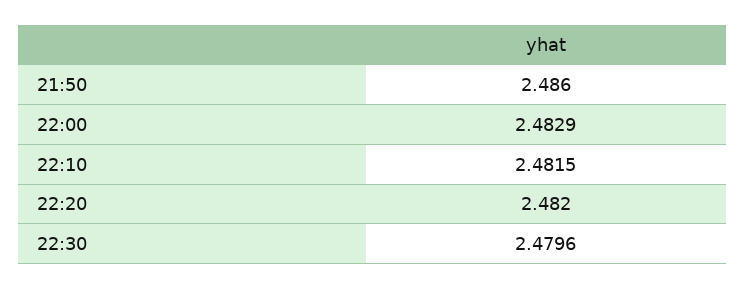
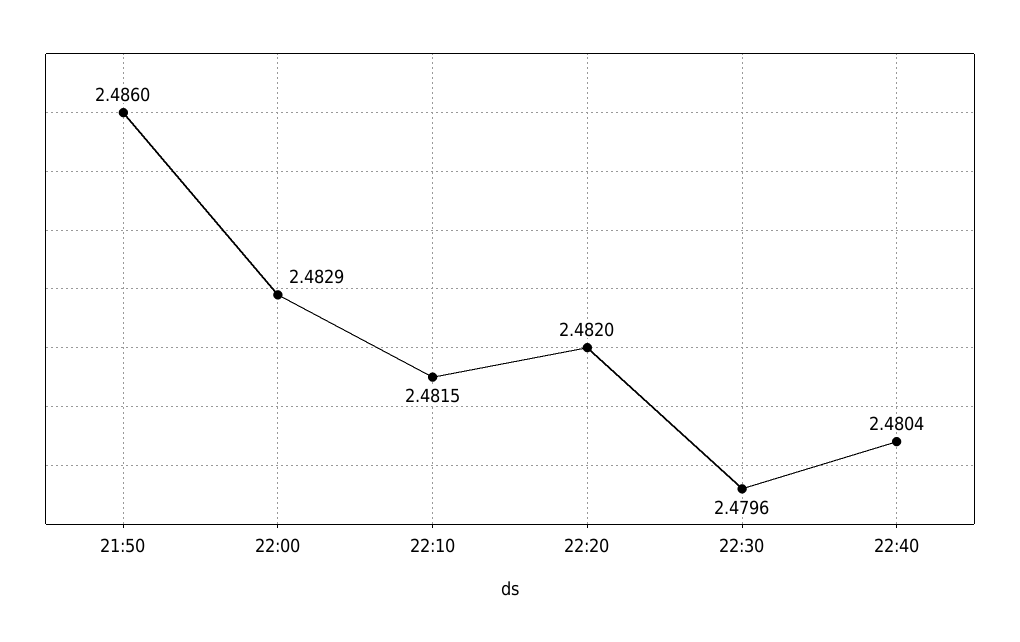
22:40: none -> 2.4804

